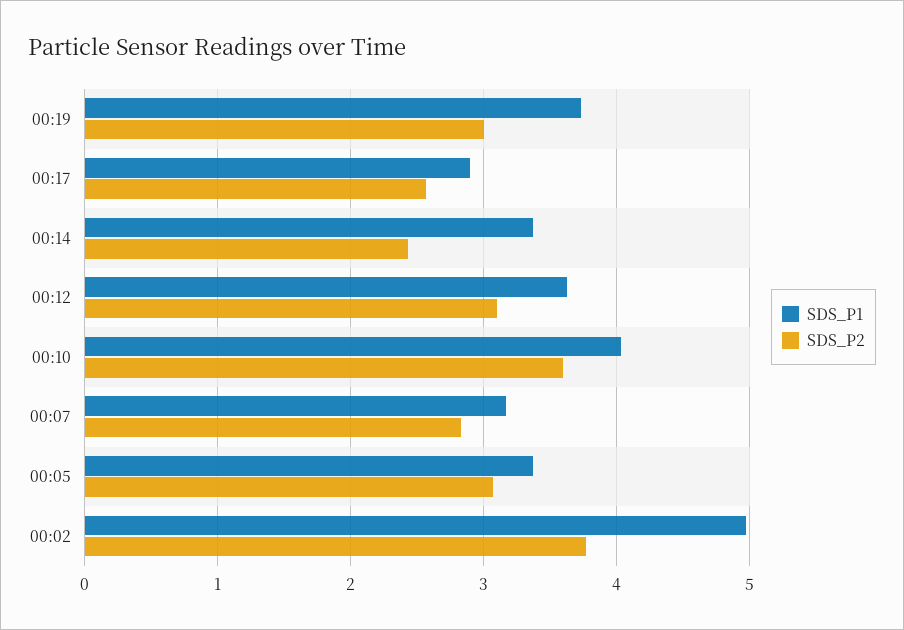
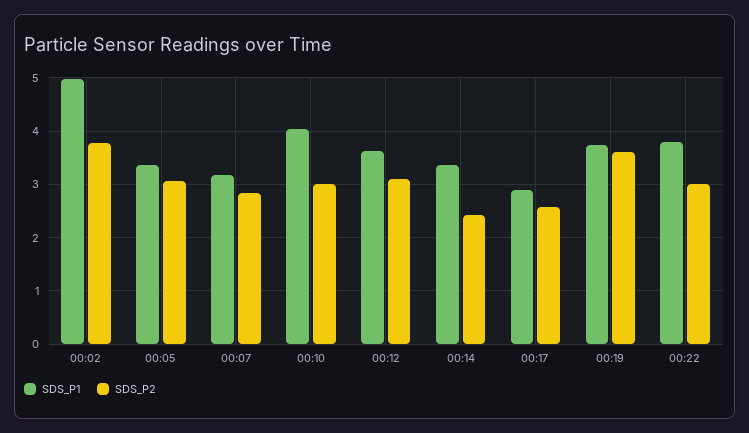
SDS_P2, 00:19: 3 -> 3.6
SDS_P2, 00:10: 3.6 -> 3
SDS_P1, 00:22: none -> 3.8
SDS_P2, 00:22: none -> 3

